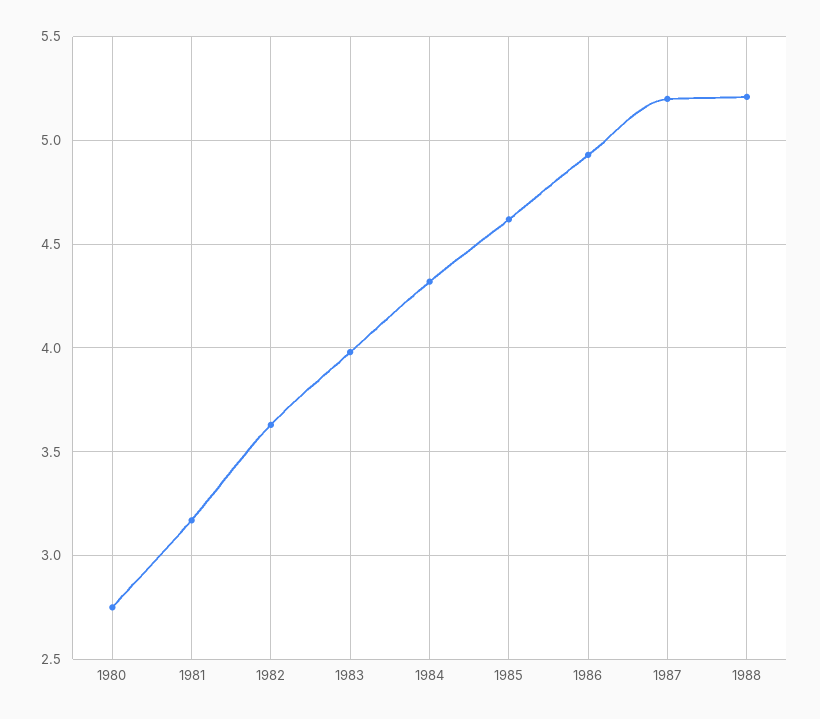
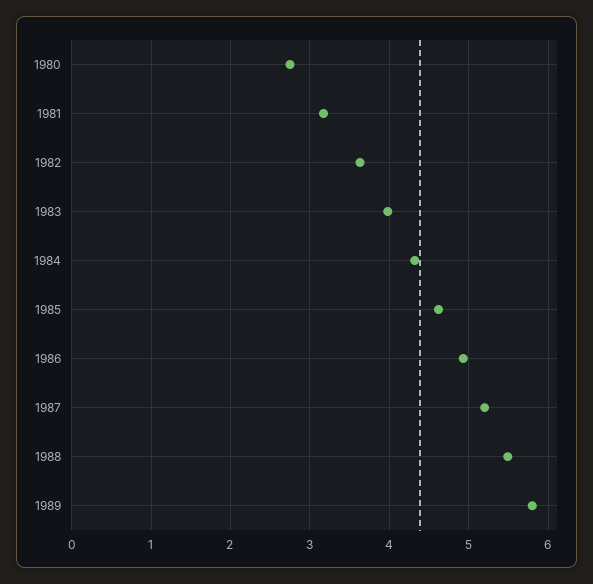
1988: 5.2 -> 5.5
1989: none -> 5.8

